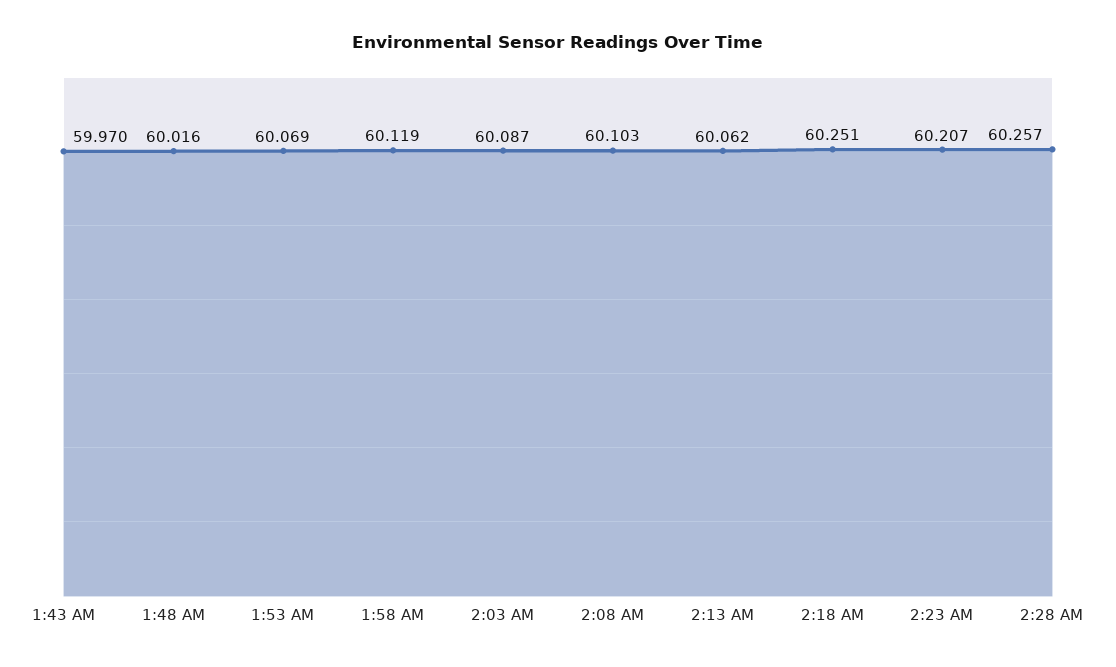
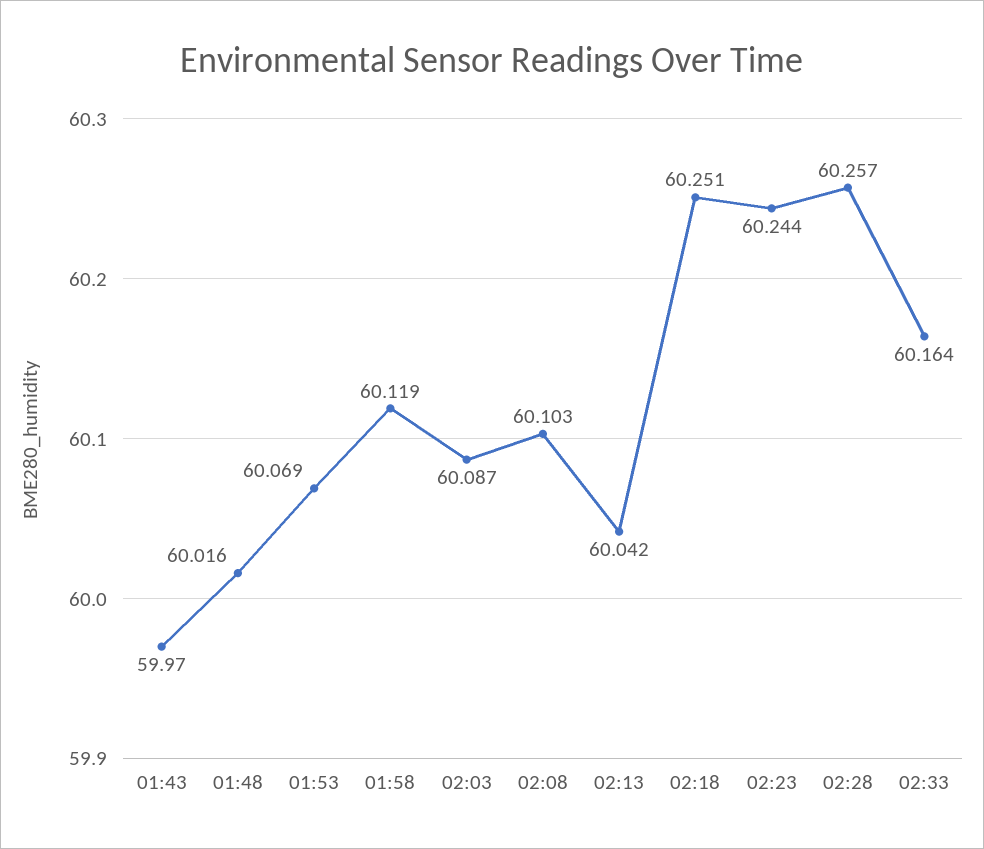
2:13 AM: 60.062 -> 60.042
2:23 AM: 60.207 -> 60.244
02:33: none -> 60.164

